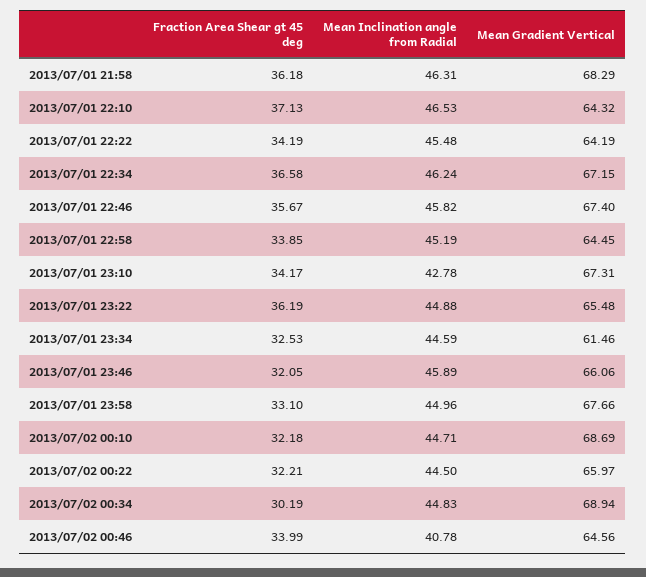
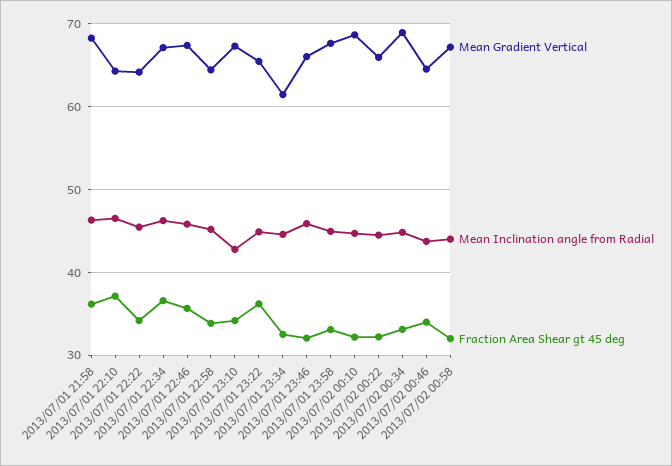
Fraction Area Shear gt 45 deg, 2013/07/02 00:34: 30.19 -> 33
Mean Inclination angle from Radial, 2013/07/02 00:46: 40.78 -> 44
Mean Gradient Vertical, 2013/07/02 00:58: none -> 67
Mean Inclination angle from Radial, 2013/07/02 00:58: none -> 44
Fraction Area Shear gt 45 deg, 2013/07/02 00:58: none -> 32

